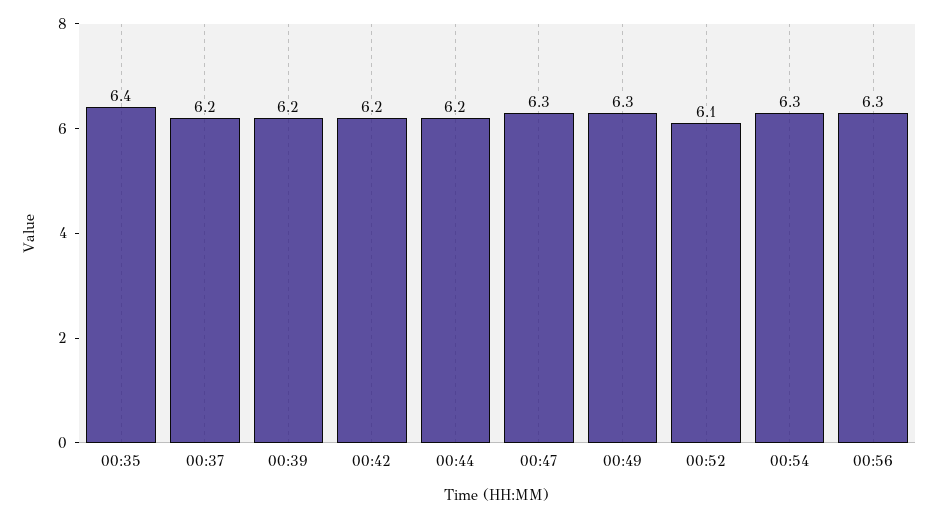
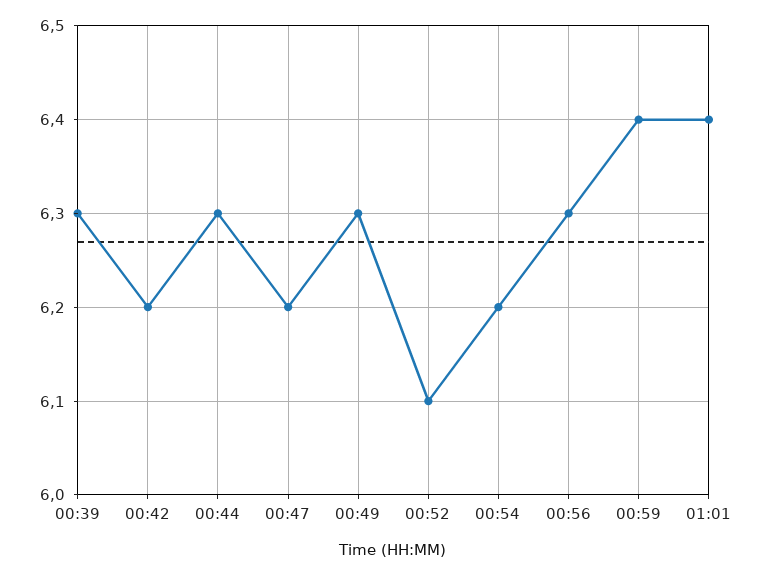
00:35: 6.4 -> none
00:37: 6.2 -> none
00:39: 6.2 -> 6.3
00:44: 6.2 -> 6.3
00:47: 6.3 -> 6.2
00:54: 6.3 -> 6.2
00:59: none -> 6.4
01:01: none -> 6.4

